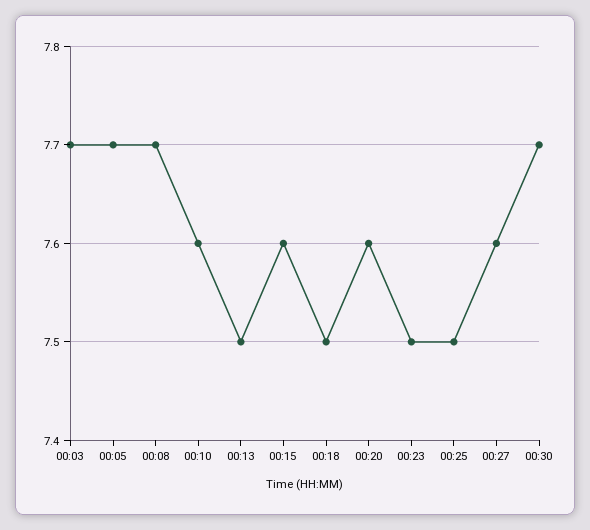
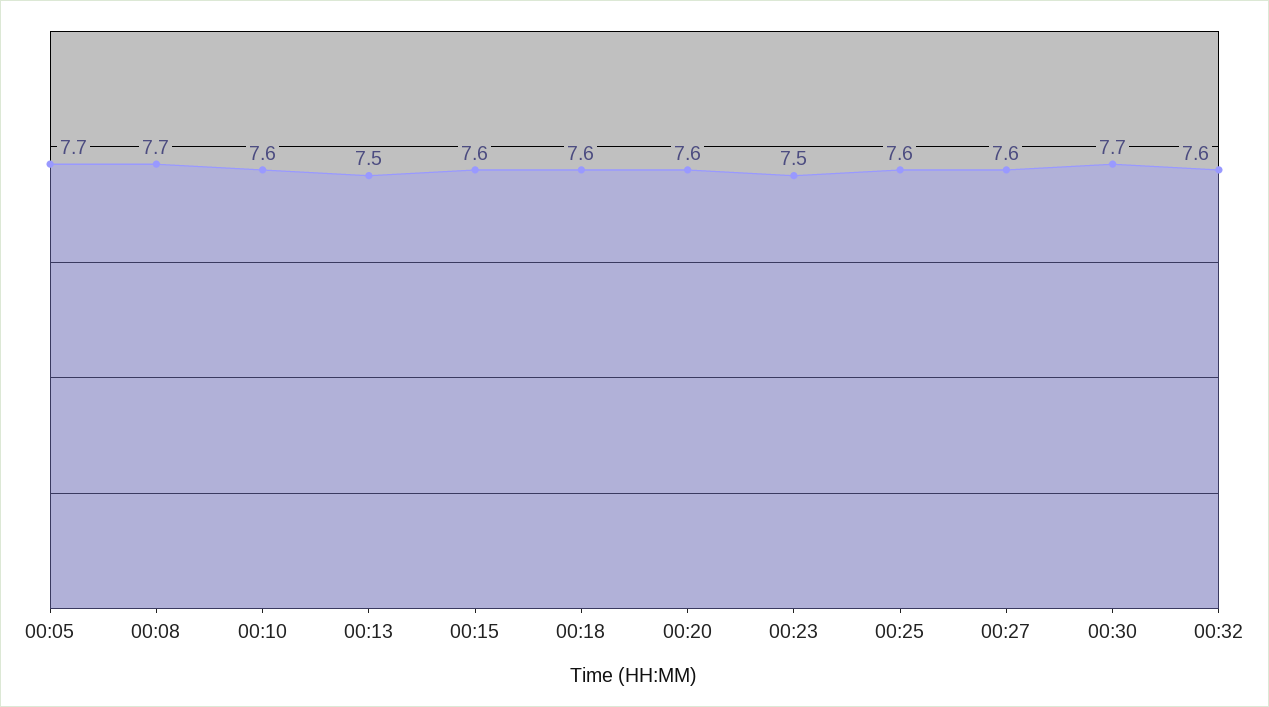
00:03: 7.7 -> none
00:18: 7.5 -> 7.6
00:25: 7.5 -> 7.6
00:32: none -> 7.6

